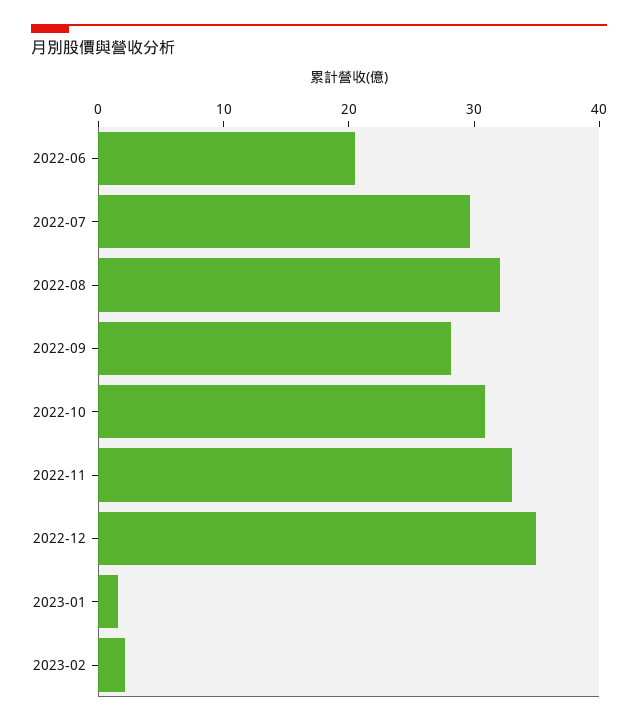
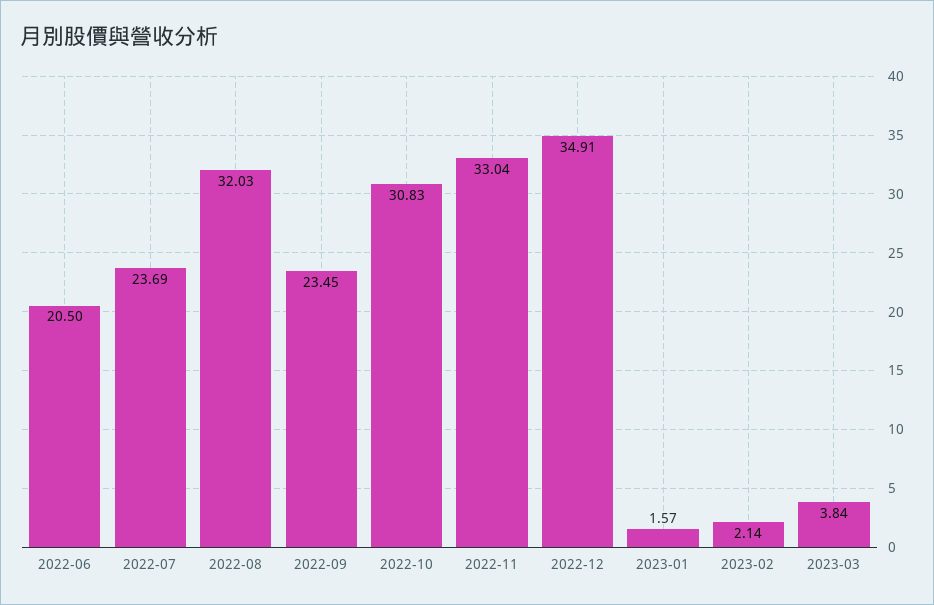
2022-07: 30 -> 23.69
2022-09: 28 -> 23.45
2023-03: none -> 3.84

